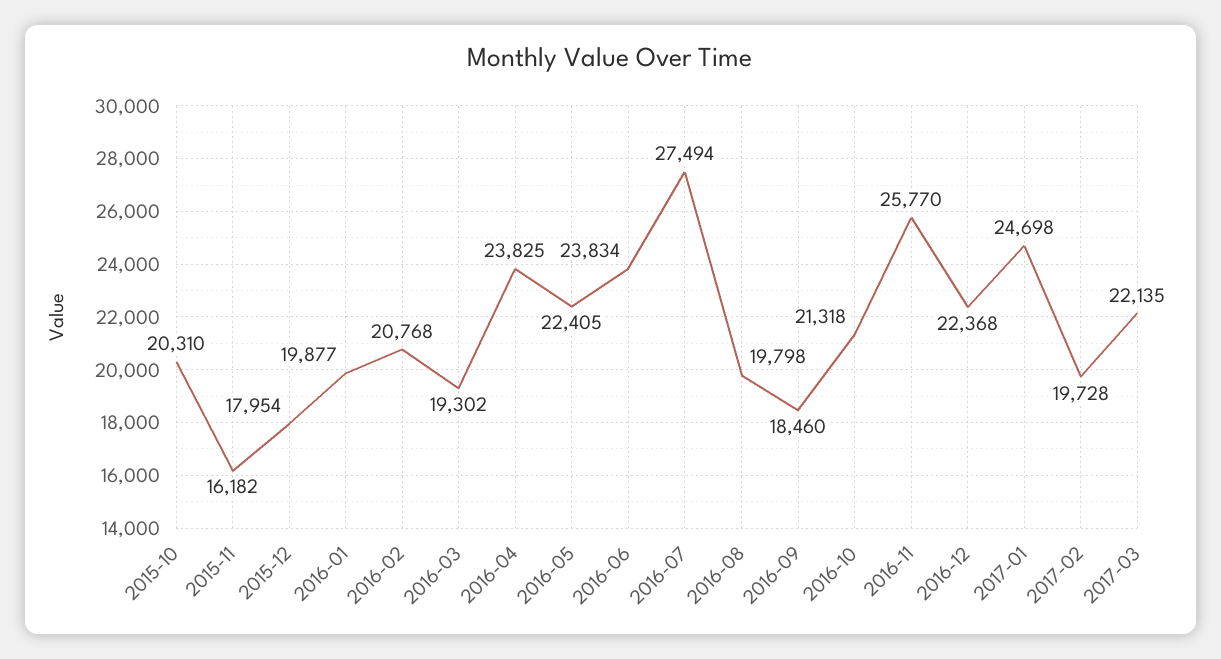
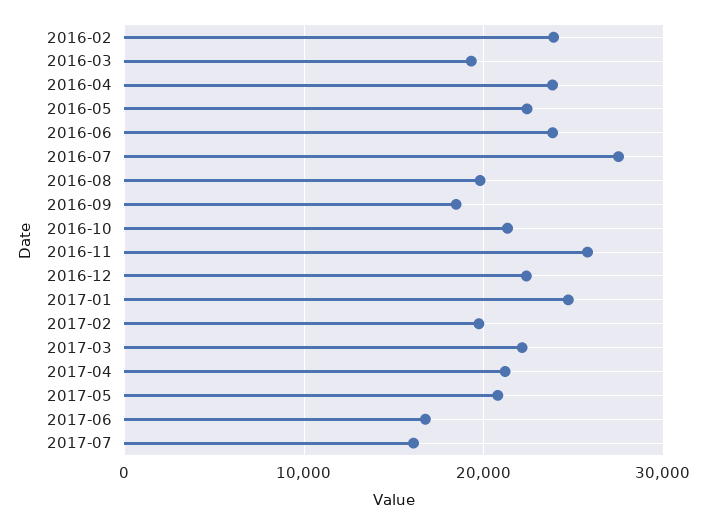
2015-10: 20310 -> none
2015-11: 16182 -> none
2015-12: 17954 -> none
2016-01: 19877 -> none
2016-02: 20768 -> 24000
2017-04: none -> 21000
2017-05: none -> 21000
2017-06: none -> 17000
2017-07: none -> 16000

